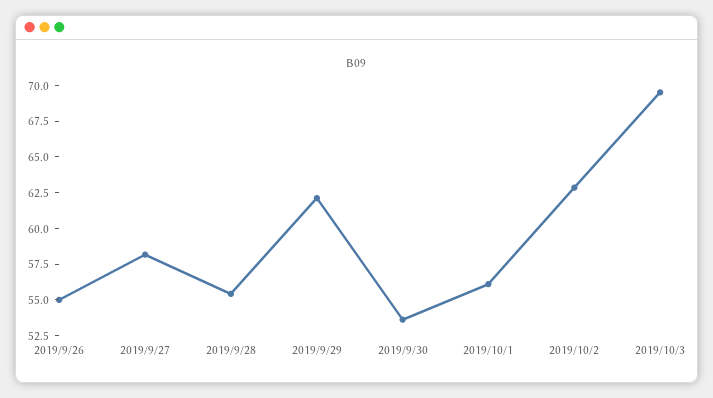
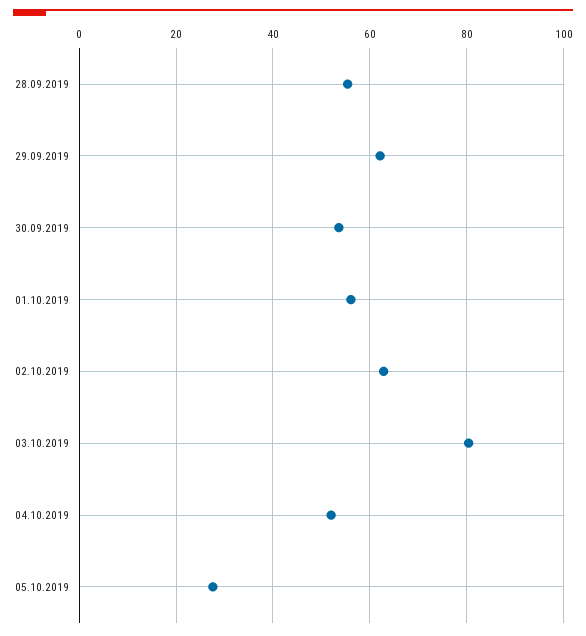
2019/9/26: 55 -> none
2019/9/27: 57.5 -> none
2019/10/3: 70 -> 80
04.10.2019: none -> 52
05.10.2019: none -> 28

